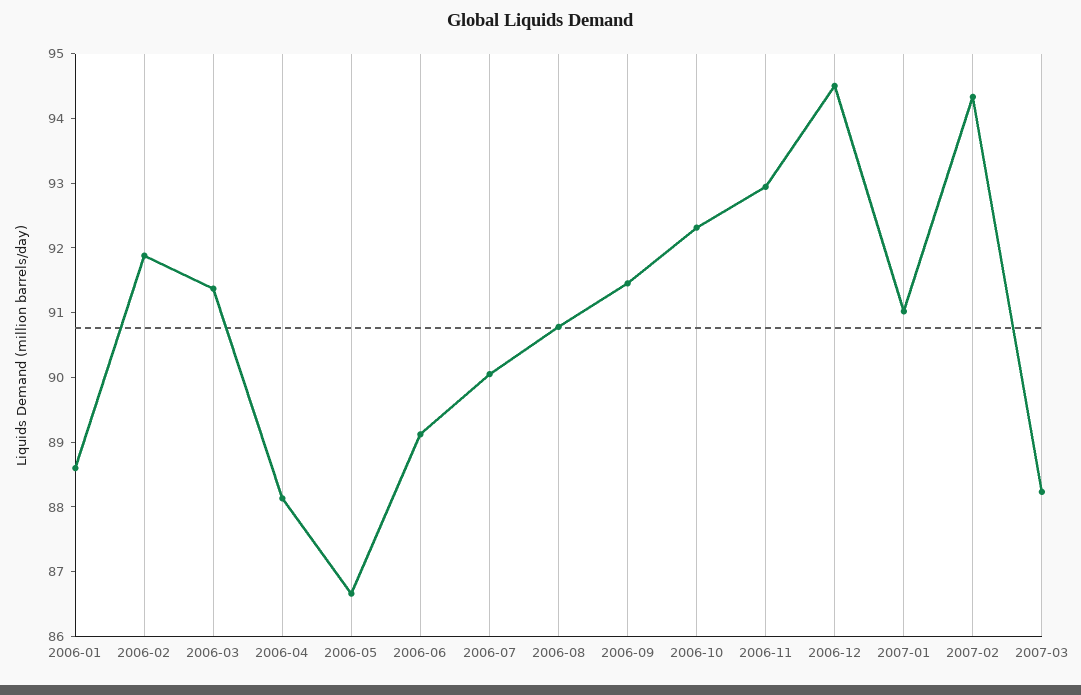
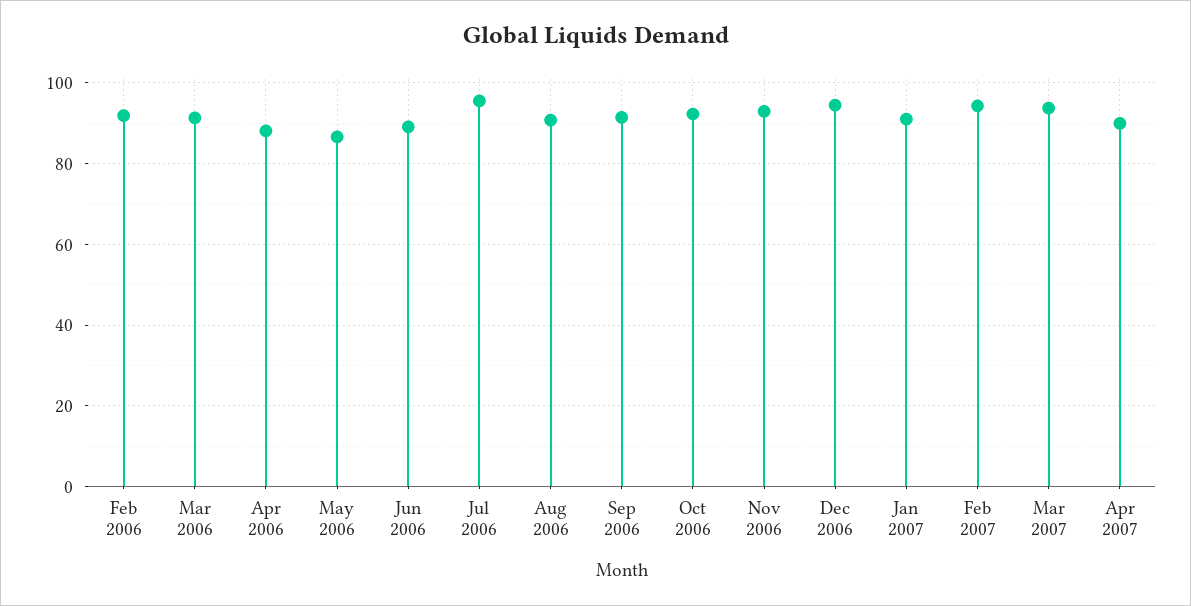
2006-01: 88.6 -> none
2006-07: 90 -> 96
2007-03: 88.2 -> 94
Apr 2007: none -> 90

